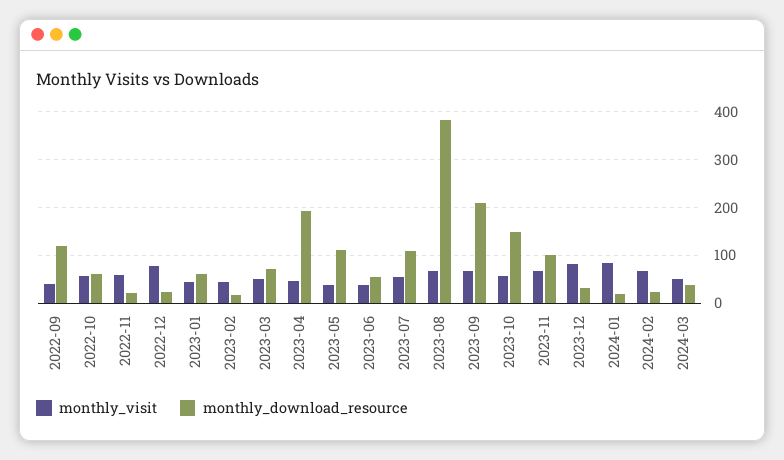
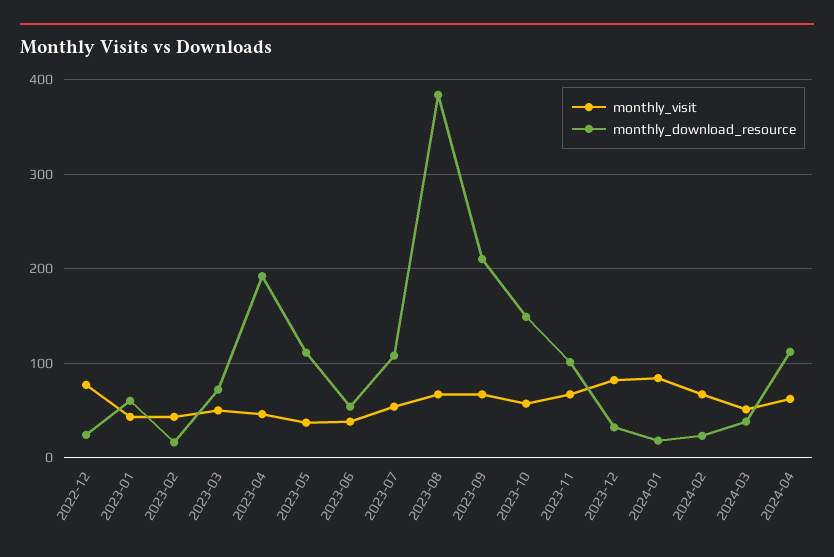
monthly_visit, 2022-09: 40 -> none
monthly_download_resource, 2022-09: 120 -> none
monthly_visit, 2022-10: 60 -> none
monthly_download_resource, 2022-10: 60 -> none
monthly_visit, 2022-11: 60 -> none
monthly_download_resource, 2022-11: 20 -> none
monthly_visit, 2024-04: none -> 60
monthly_download_resource, 2024-04: none -> 110

